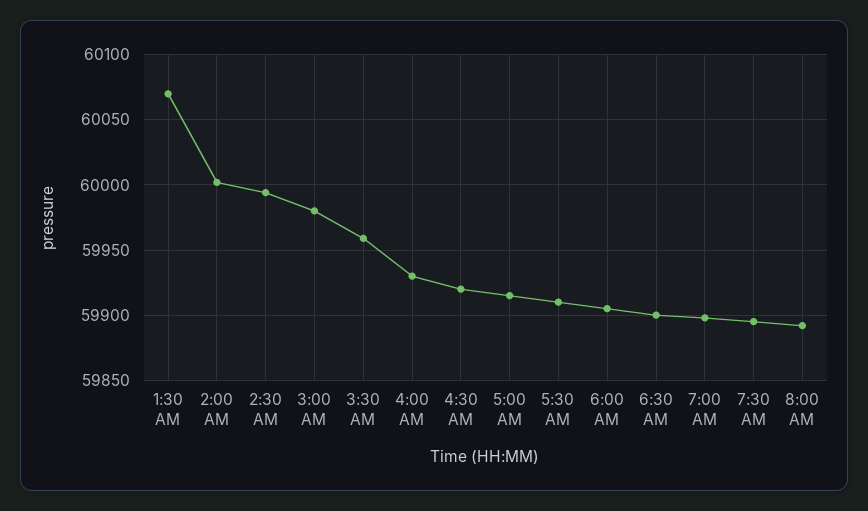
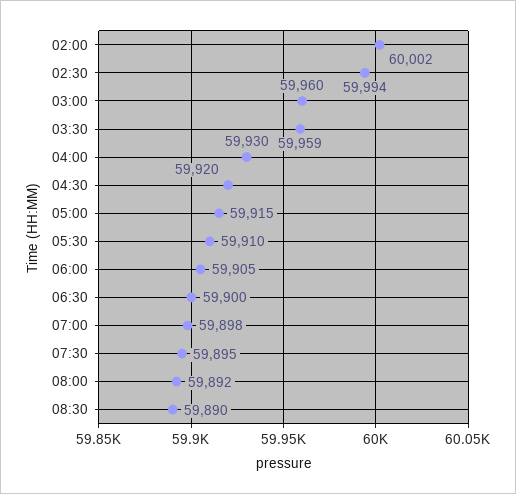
1:30 AM: 60070 -> none
3:00 AM: 59980 -> 59960
08:30: none -> 59890

